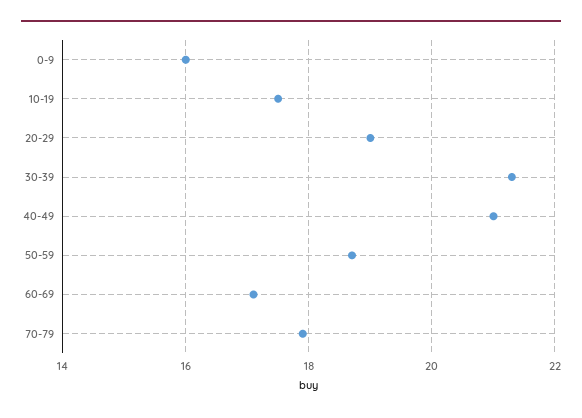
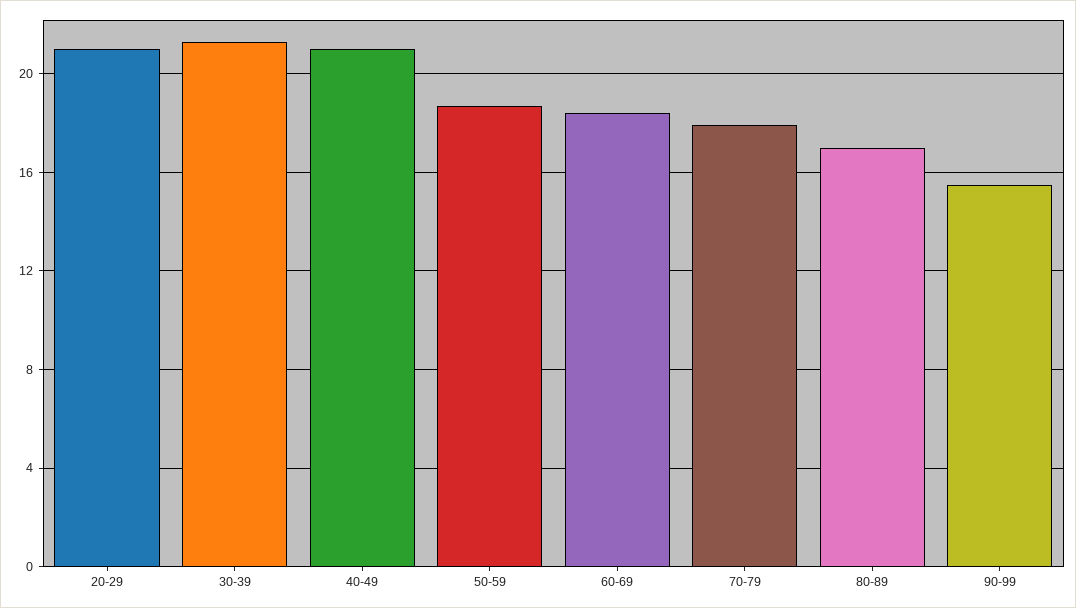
0-9: 16 -> none
10-19: 17.5 -> none
20-29: 19 -> 21
60-69: 17 -> 18.5
80-89: none -> 17
90-99: none -> 15.5

